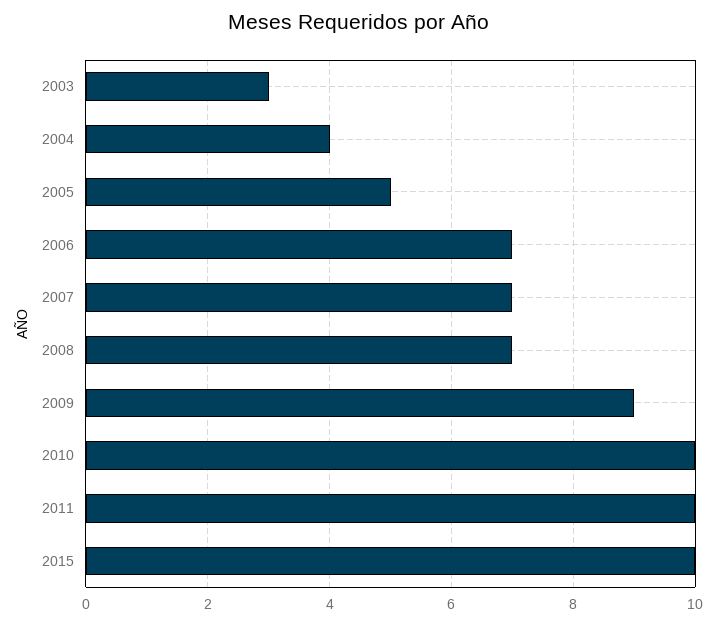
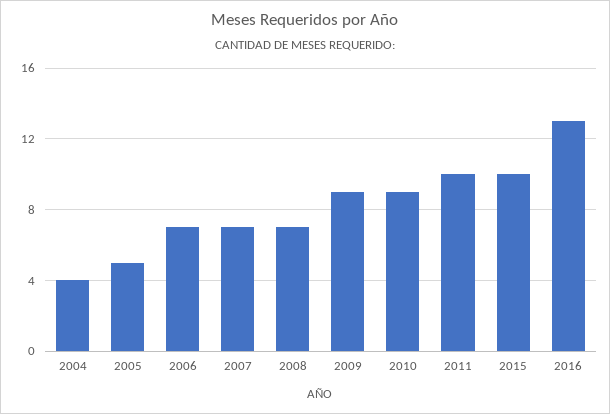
2003: 3 -> none
2010: 10 -> 9
2016: none -> 13

